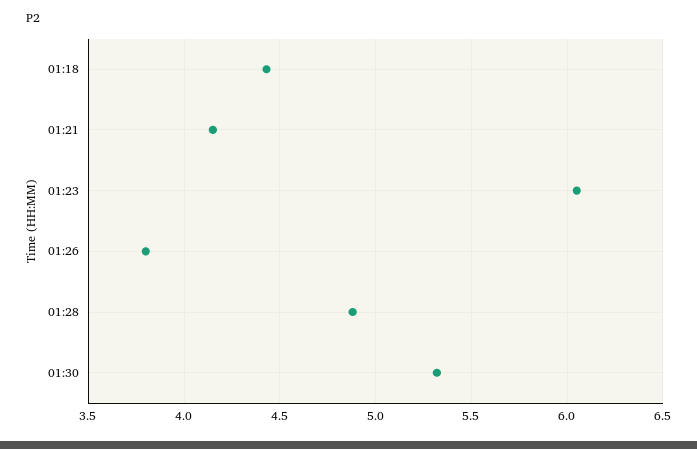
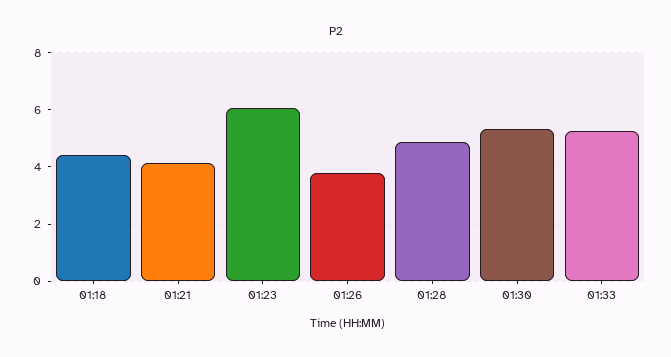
01:33: none -> 5.25

